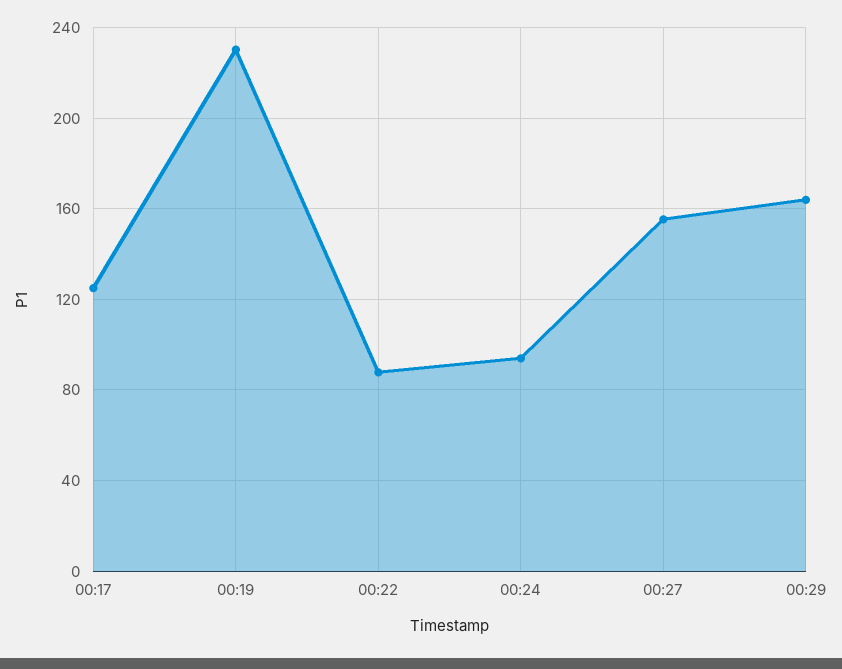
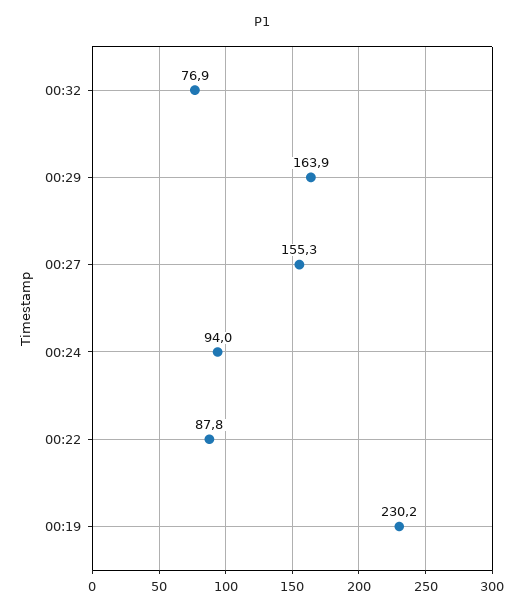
00:17: 125 -> none
00:32: none -> 76.9

